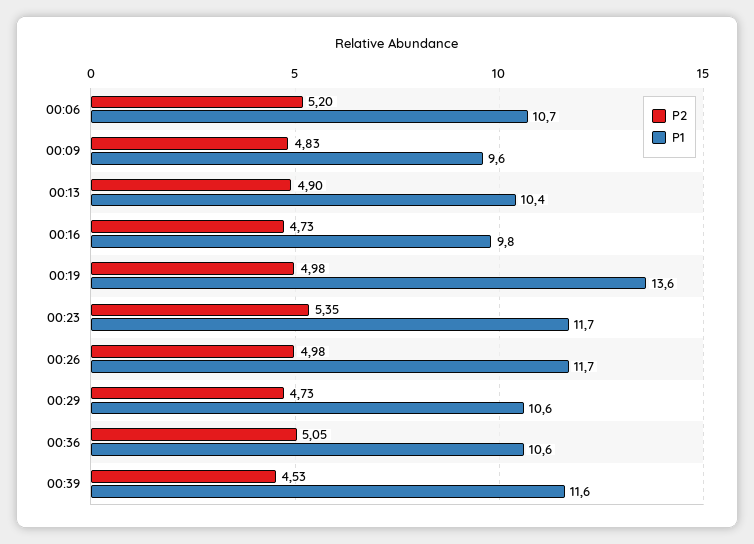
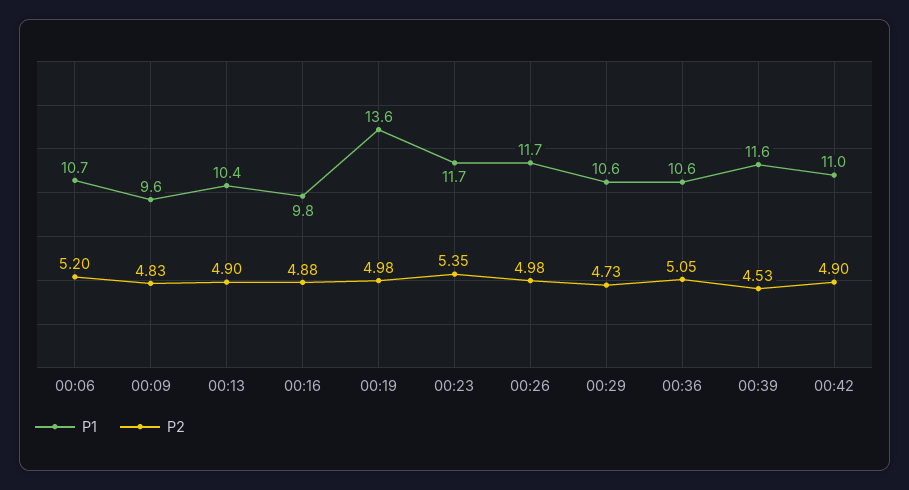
P2, 00:16: 4.73 -> 4.88
P1, 00:42: none -> 11
P2, 00:42: none -> 4.9

